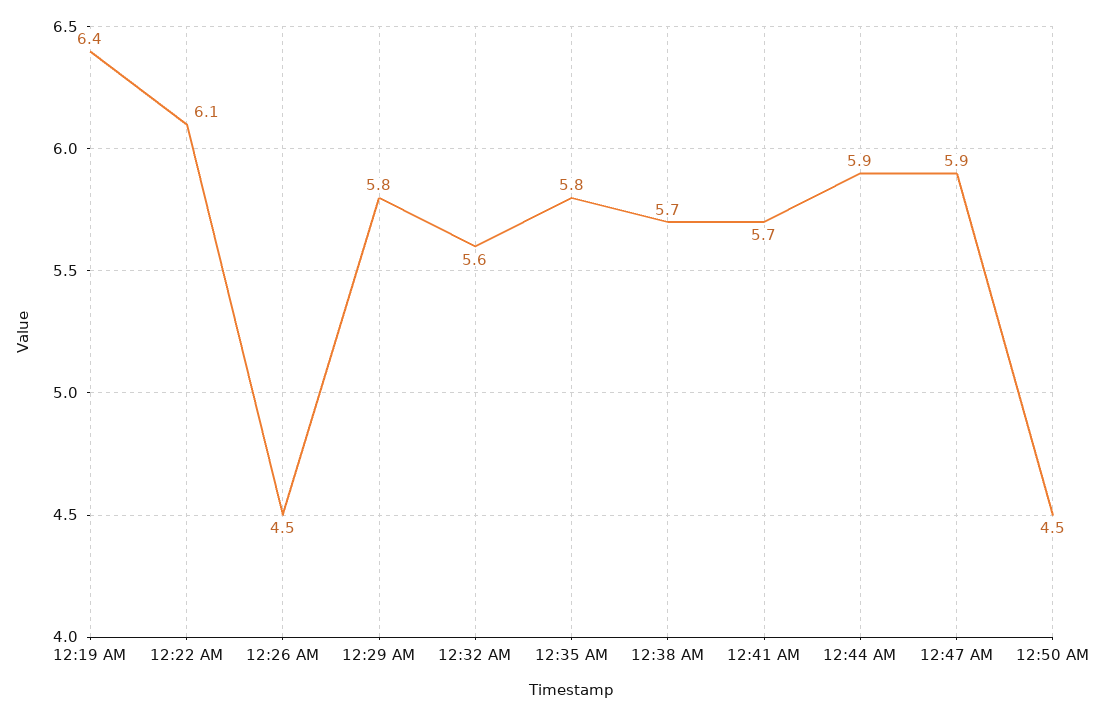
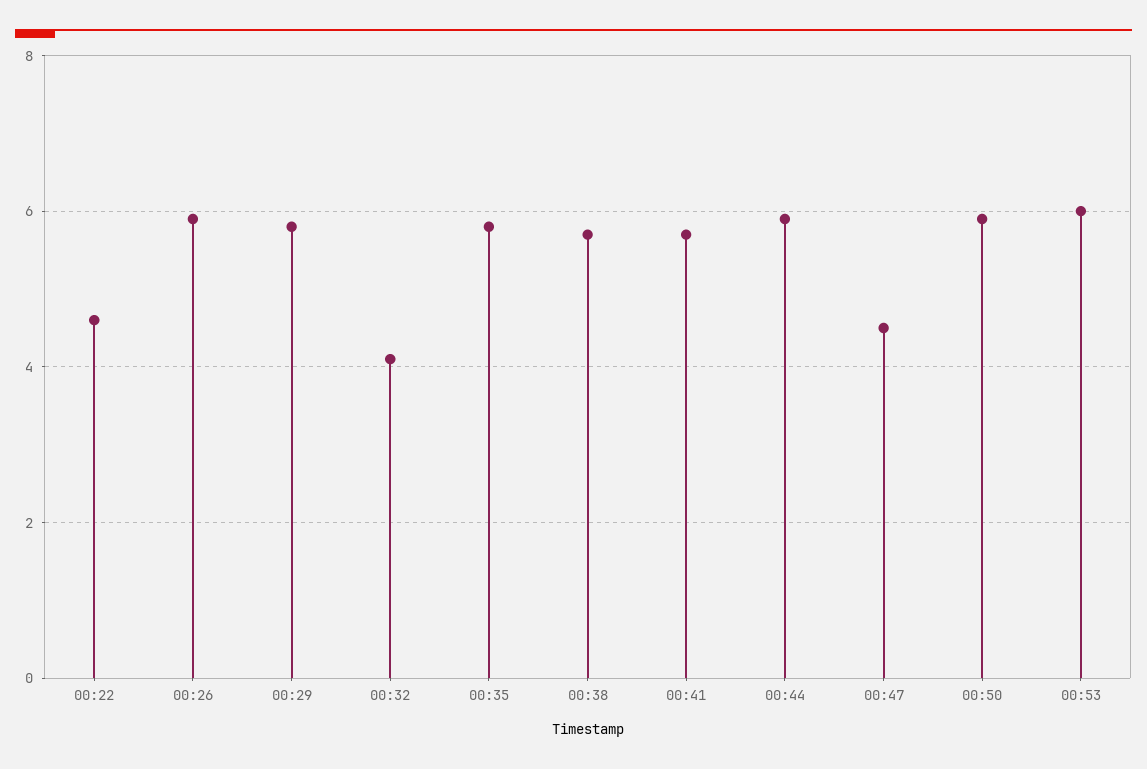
12:19 AM: 6.4 -> none
12:22 AM: 6.1 -> 4.5
12:26 AM: 4.5 -> 6
12:32 AM: 5.6 -> 4
12:47 AM: 5.9 -> 4.5
12:50 AM: 4.5 -> 6
00:53: none -> 6

